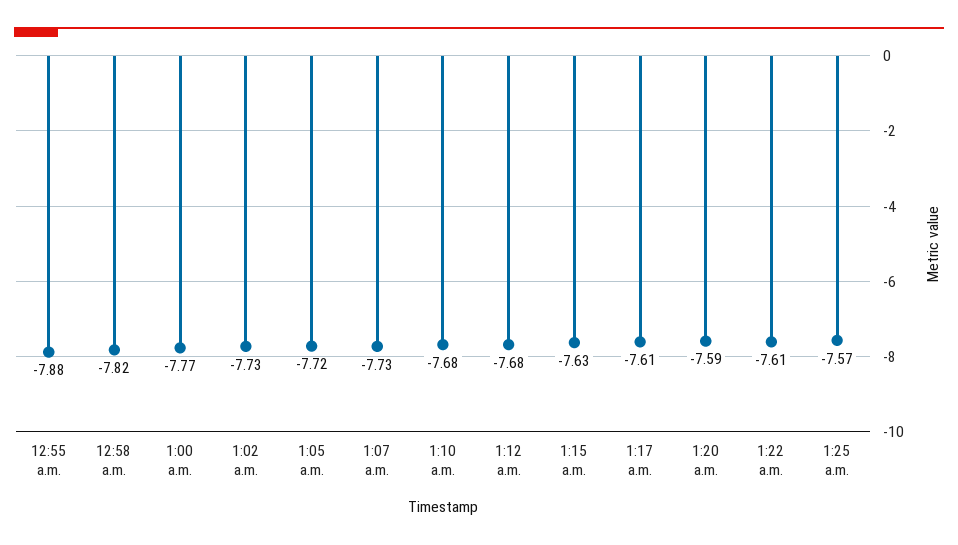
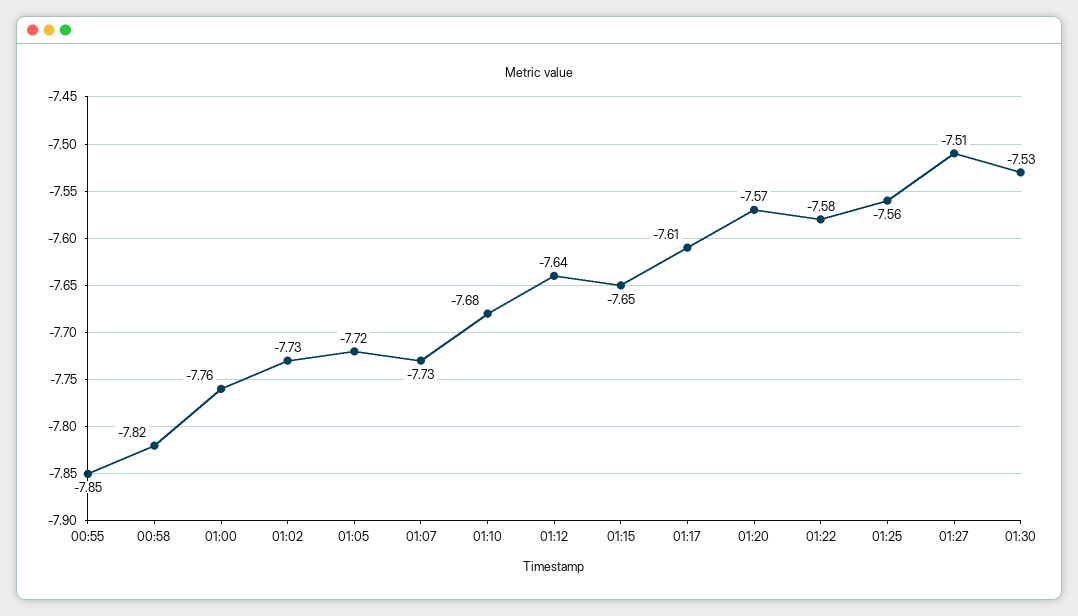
12:55 a.m.: -7.88 -> -7.85
1:00 a.m.: -7.77 -> -7.76
1:12 a.m.: -7.68 -> -7.64
1:15 a.m.: -7.63 -> -7.65
1:20 a.m.: -7.59 -> -7.57
1:22 a.m.: -7.61 -> -7.58
1:25 a.m.: -7.57 -> -7.56
01:27: none -> -7.51
01:30: none -> -7.53

